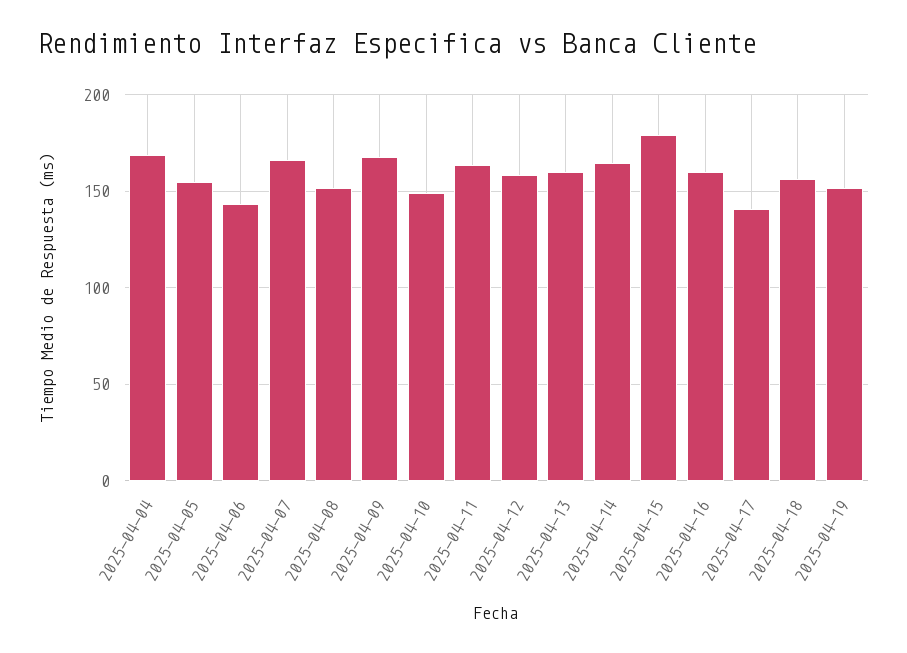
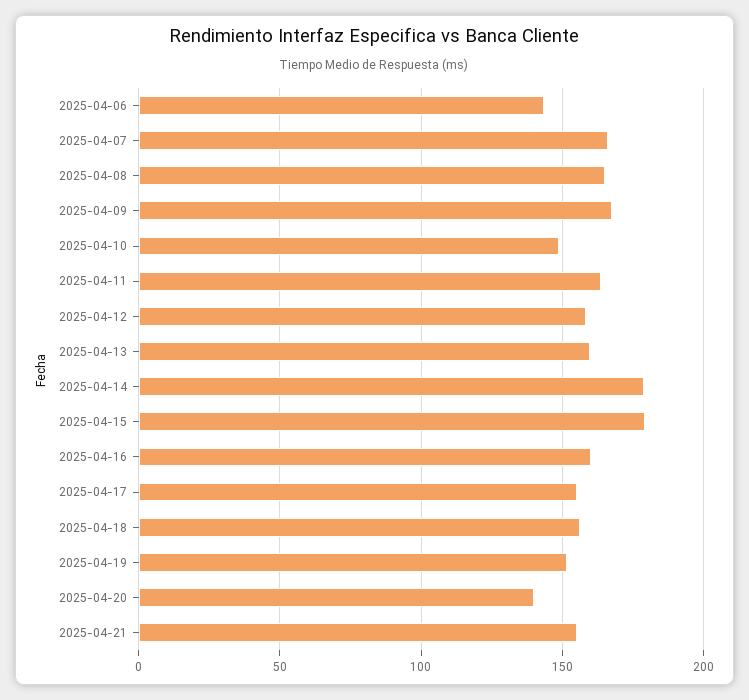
2025-04-04: 170 -> none
2025-04-05: 155 -> none
2025-04-08: 150 -> 165
2025-04-14: 165 -> 180
2025-04-17: 140 -> 155
2025-04-20: none -> 140
2025-04-21: none -> 155

